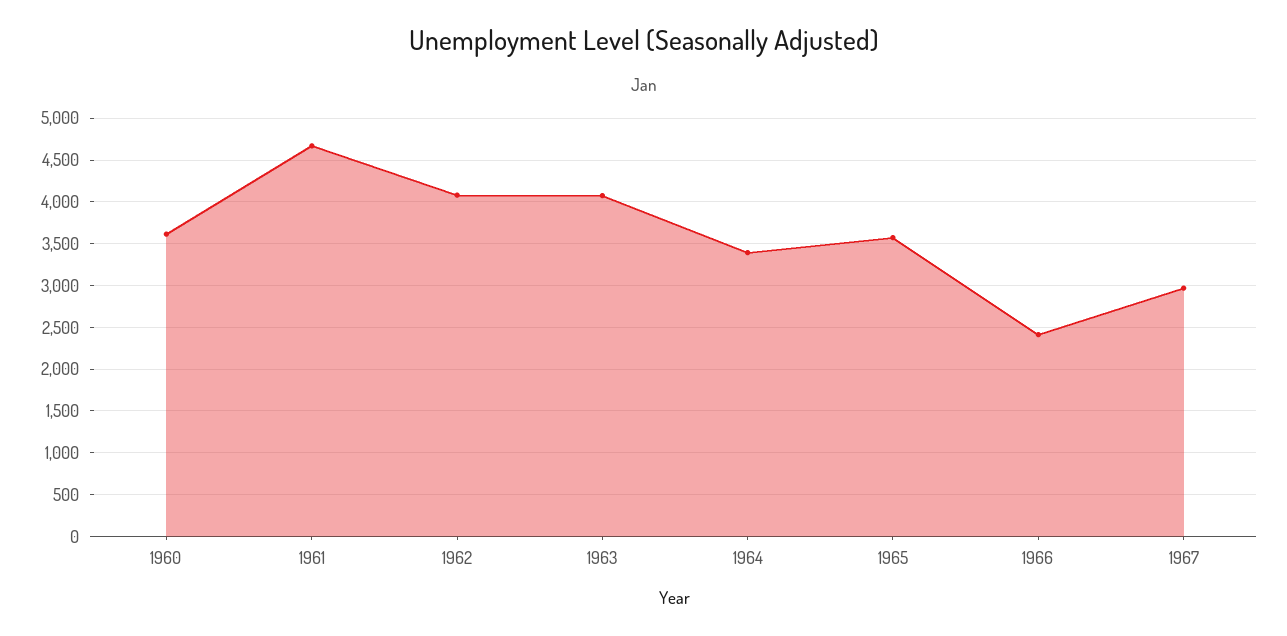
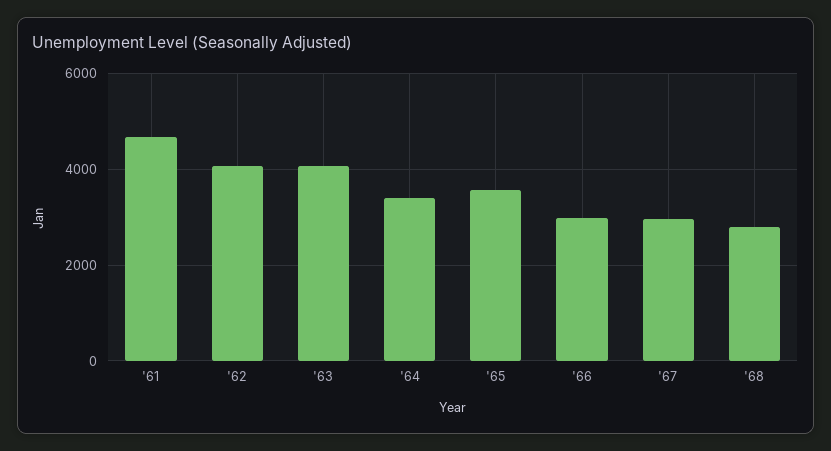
1960: 3600 -> none
1966: 2400 -> 3000
'68: none -> 2800

